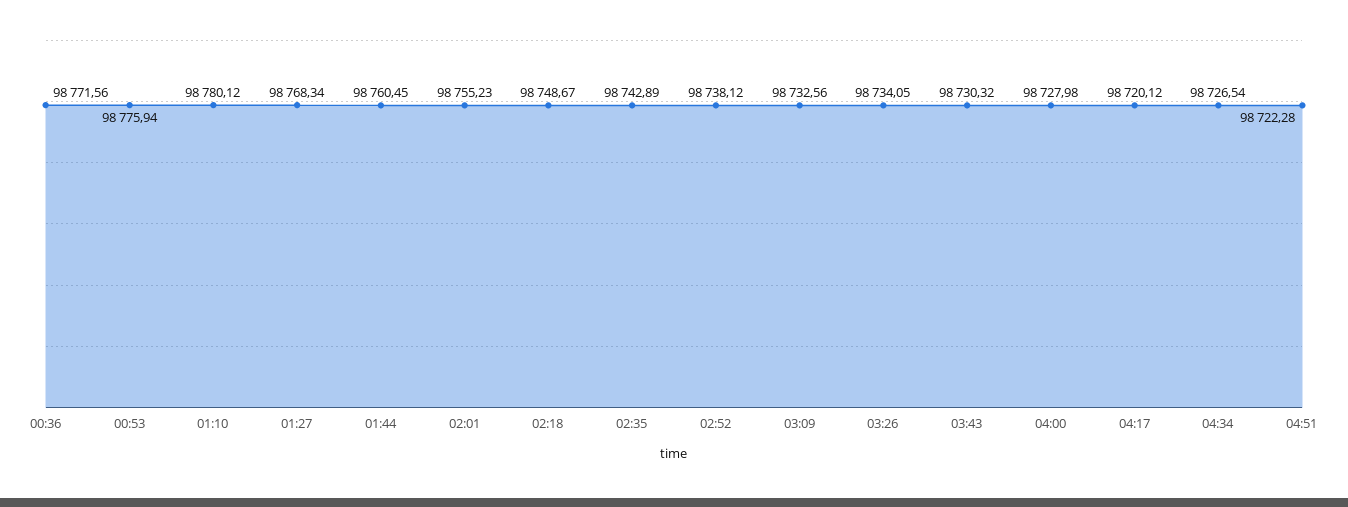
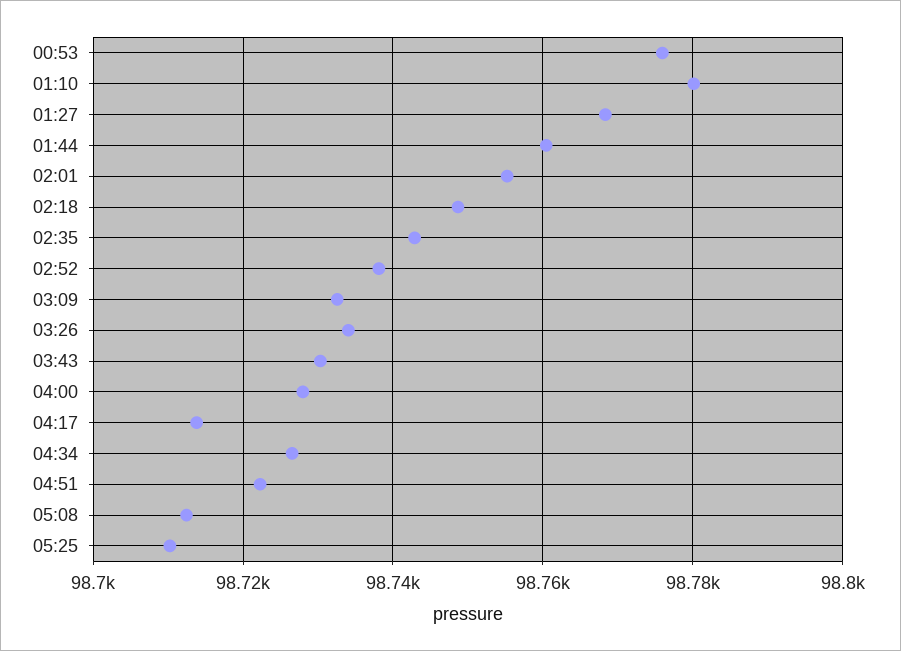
00:36: 98771.56 -> none
04:17: 98720.12 -> 98714
05:08: none -> 98712
05:25: none -> 98710

